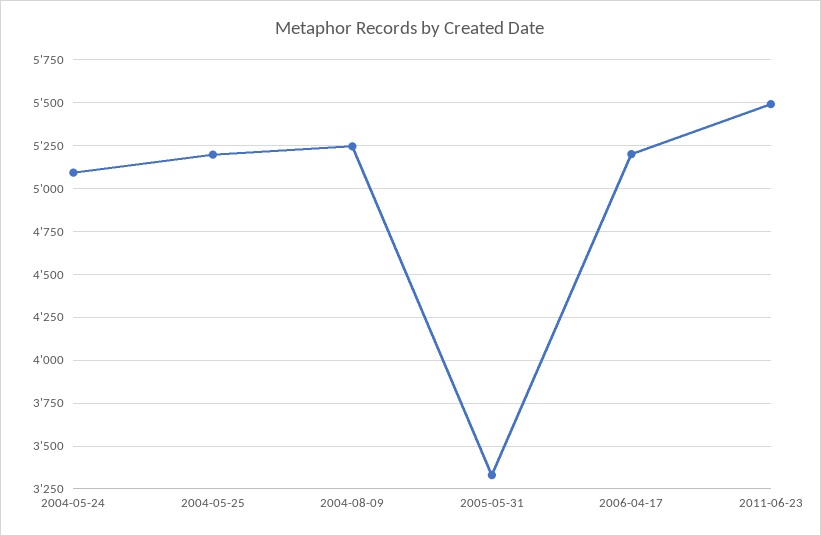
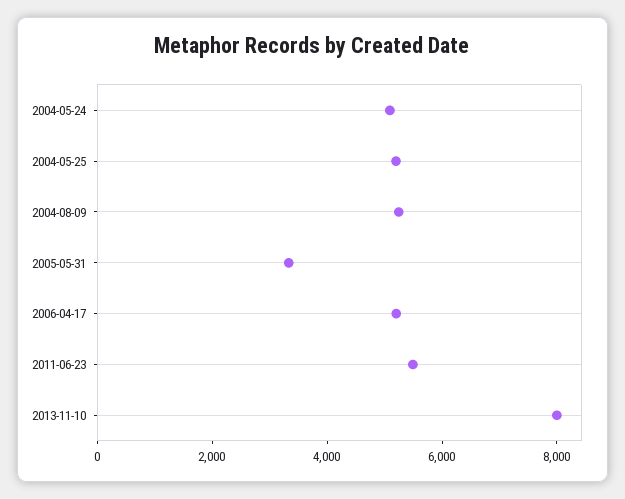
2013-11-10: none -> 8000

